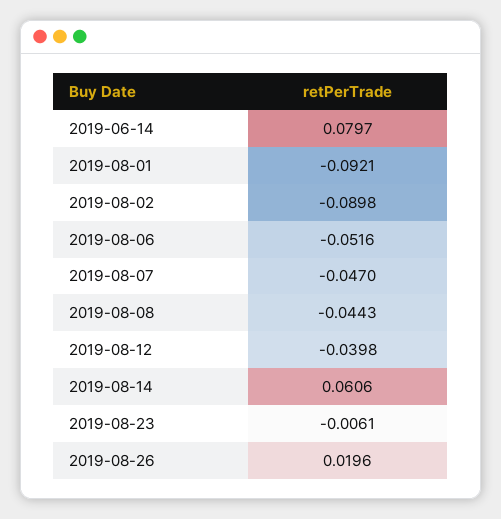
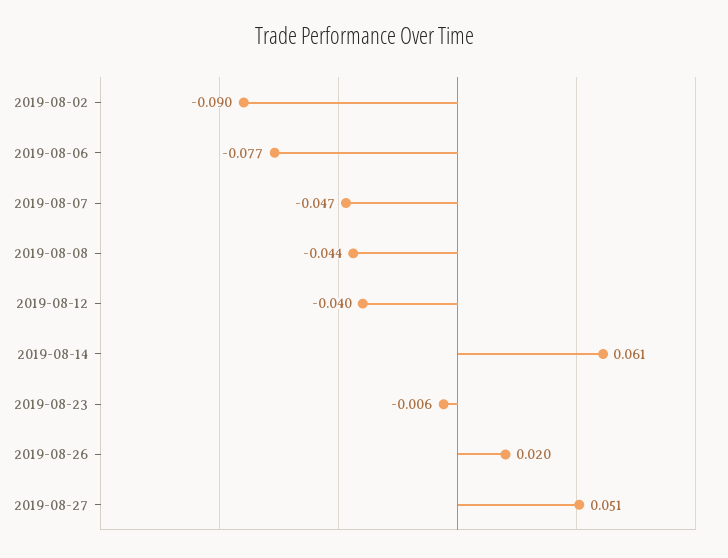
2019-06-14: 0.0797 -> none
2019-08-01: -0.0921 -> none
2019-08-06: -0.0516 -> -0.077
2019-08-27: none -> 0.051

